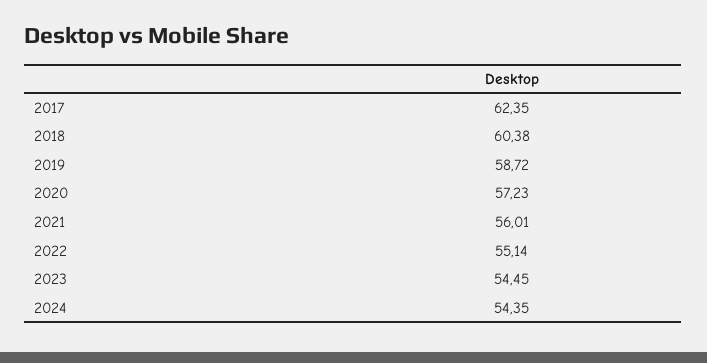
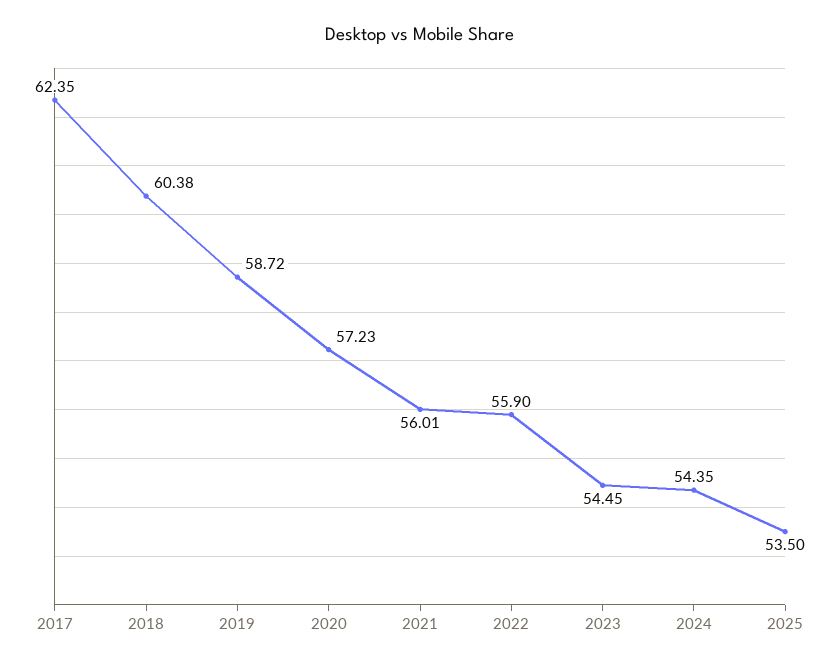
2022: 55.14 -> 55.9
2025: none -> 53.5

